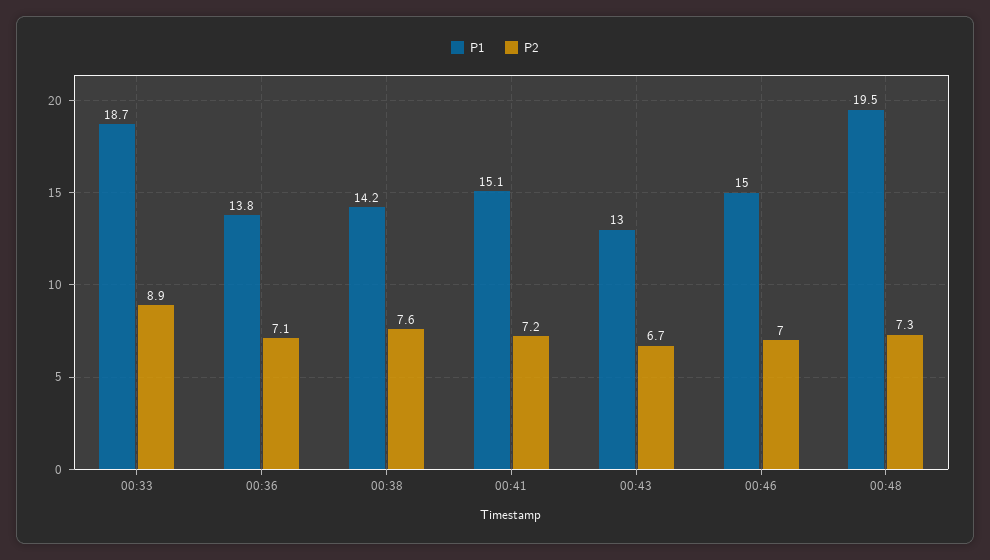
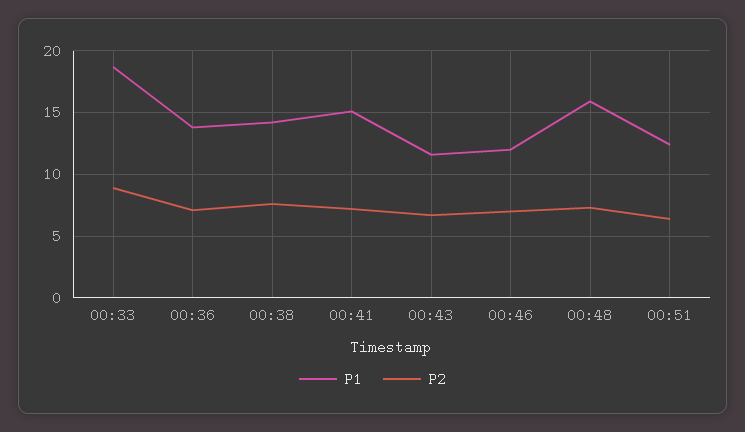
P1, 00:43: 13 -> 11.5
P1, 00:46: 15 -> 12
P1, 00:48: 19.5 -> 16
P1, 00:51: none -> 12.5
P2, 00:51: none -> 6.5

